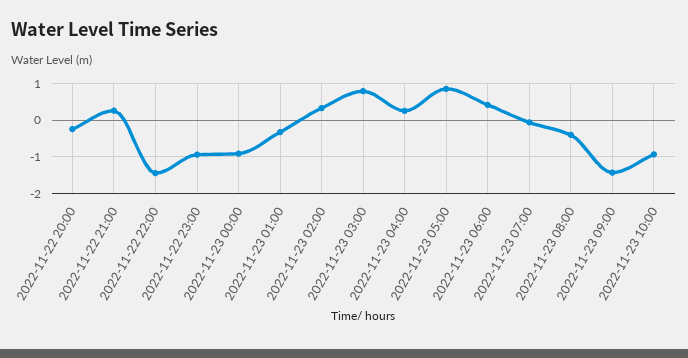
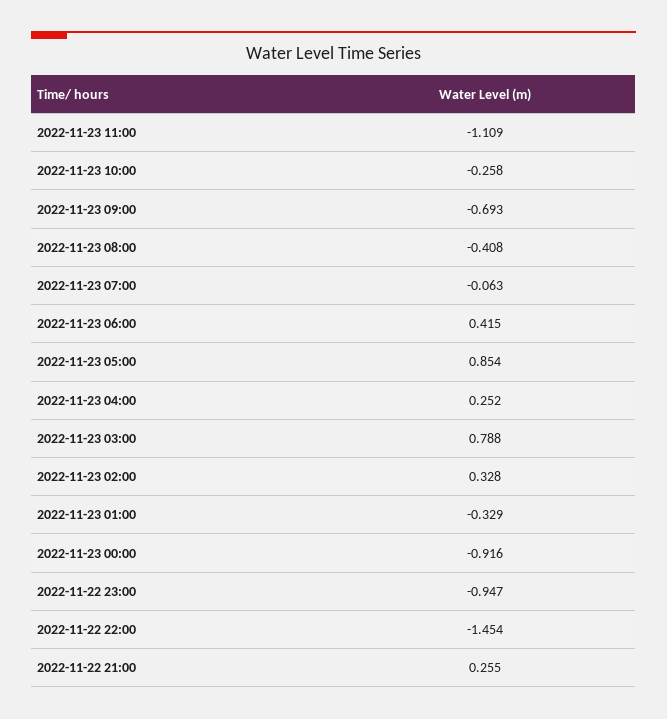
2022-11-22 20:00: -0.2 -> none
2022-11-23 09:00: -1.4 -> -0.693
2022-11-23 10:00: -1 -> -0.258
2022-11-23 11:00: none -> -1.109

